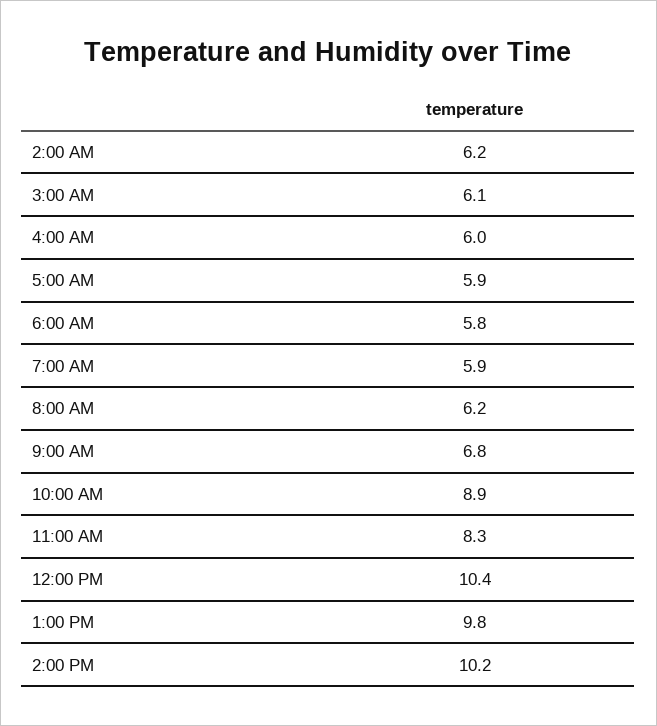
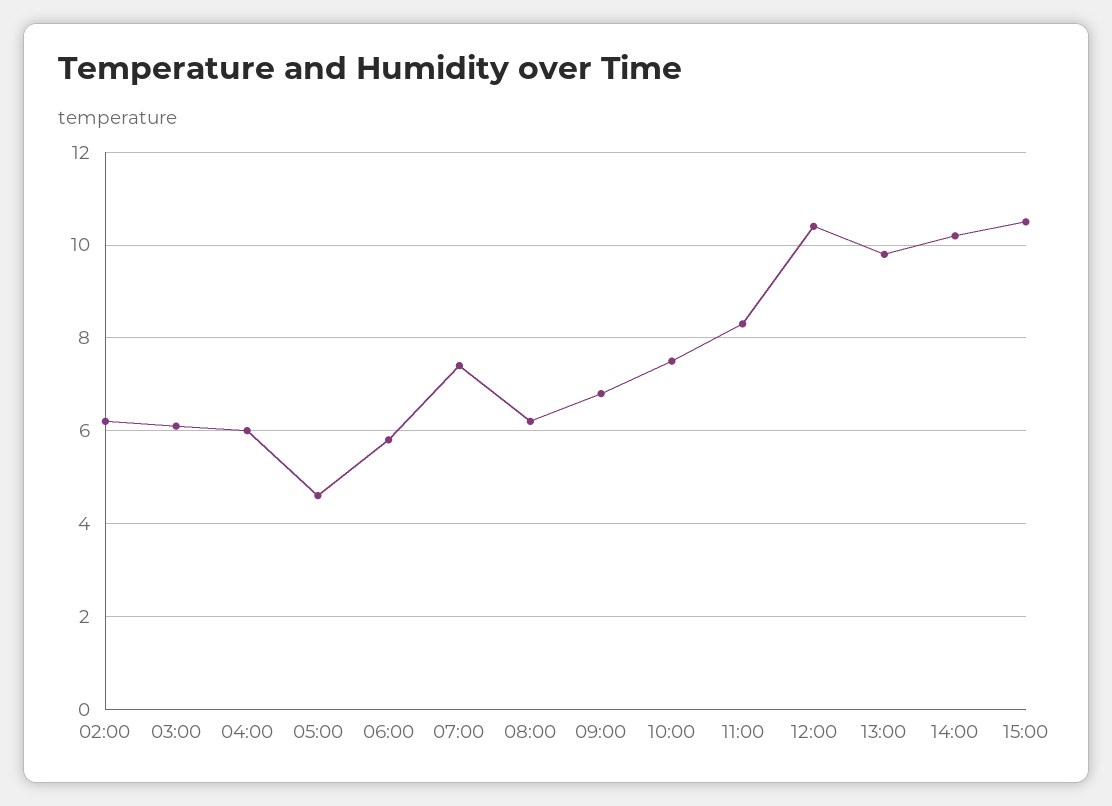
5:00 AM: 5.9 -> 4.5
7:00 AM: 5.9 -> 7.5
10:00 AM: 8.9 -> 7.5
15:00: none -> 10.5

